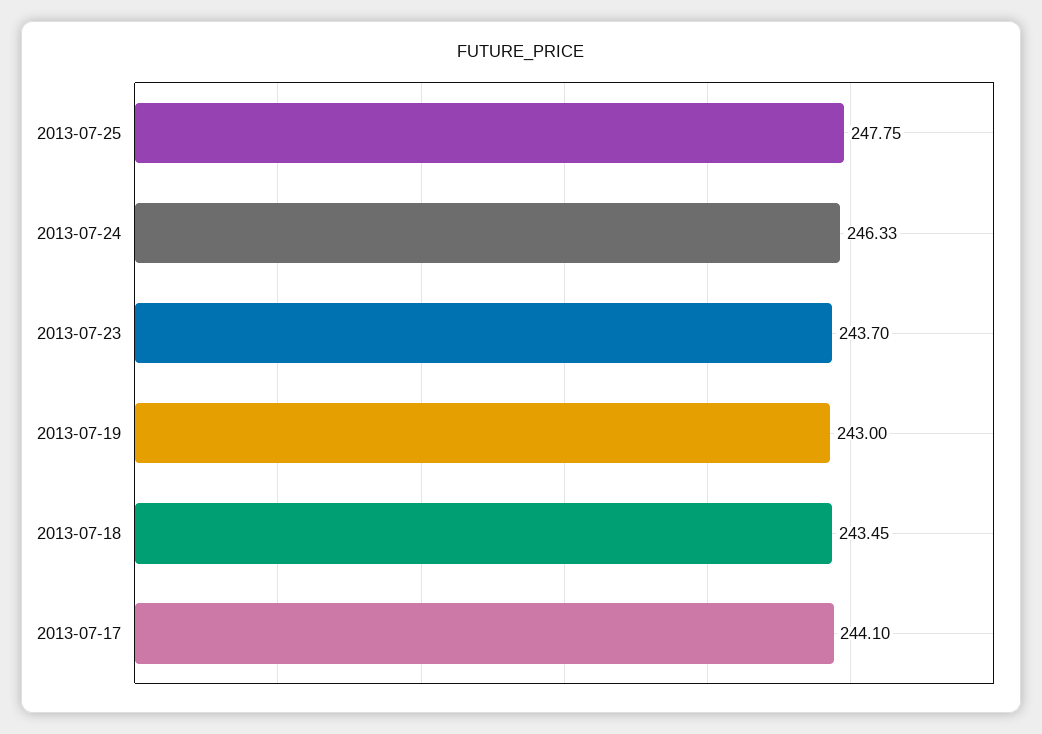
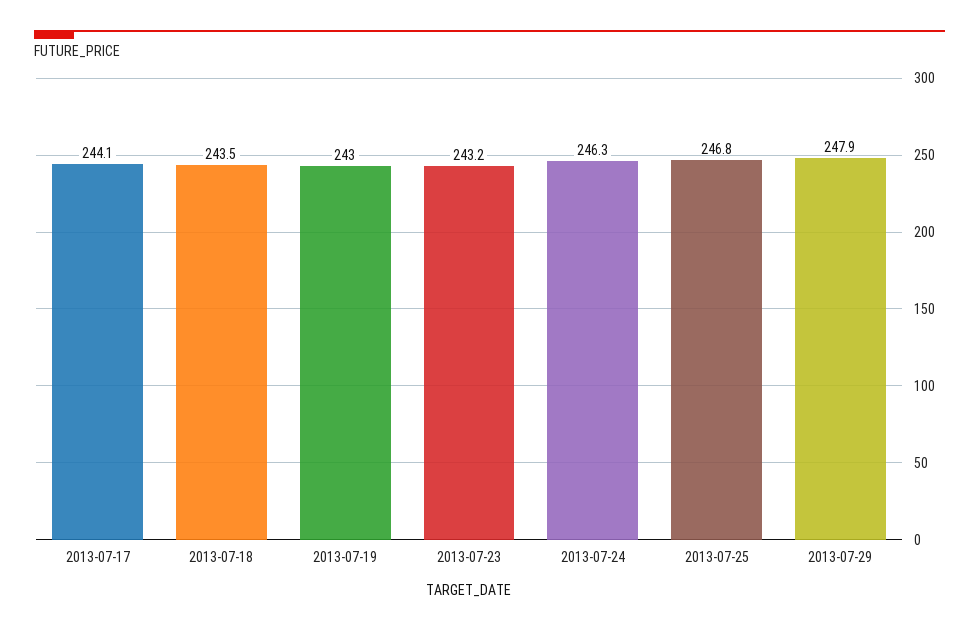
2013-07-25: 247.75 -> 246.8
2013-07-23: 243.7 -> 243.2
2013-07-29: none -> 247.9

